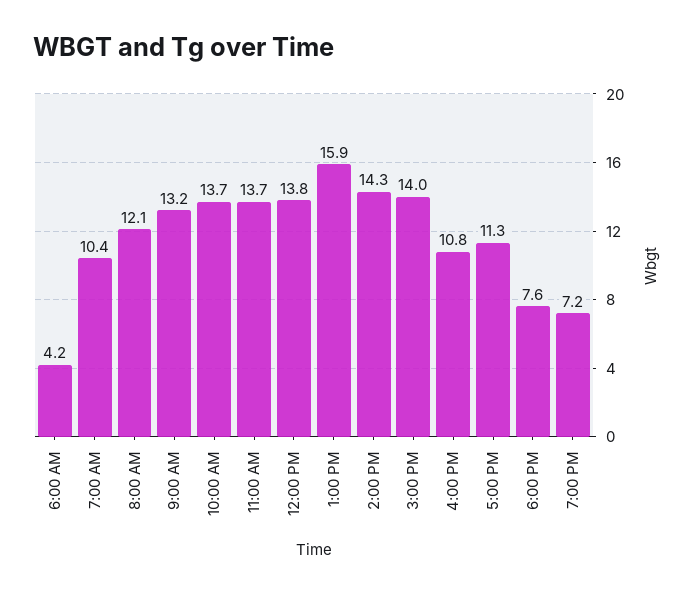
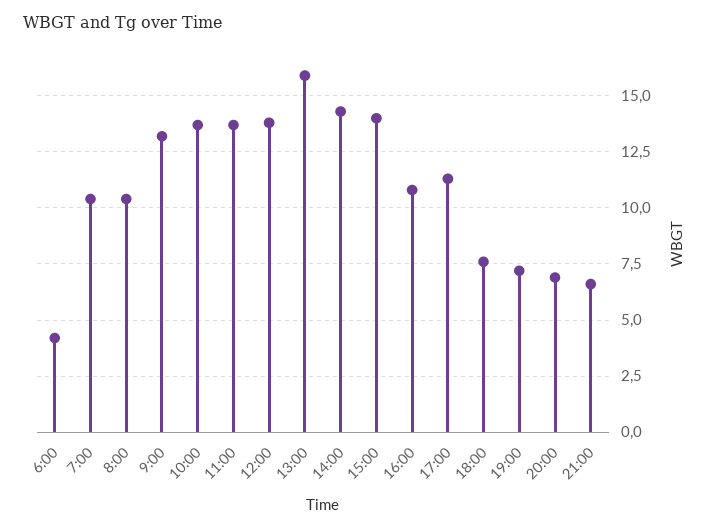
8:00 AM: 12.1 -> 10.5
20:00: none -> 7
21:00: none -> 6.5

